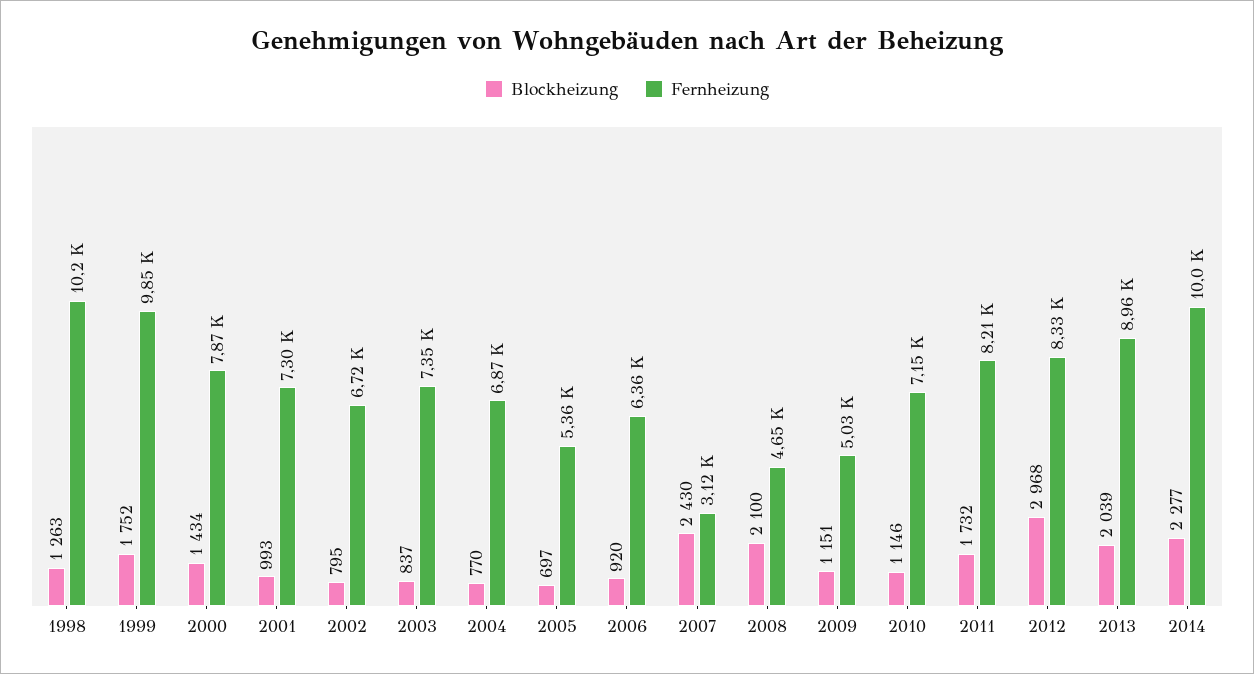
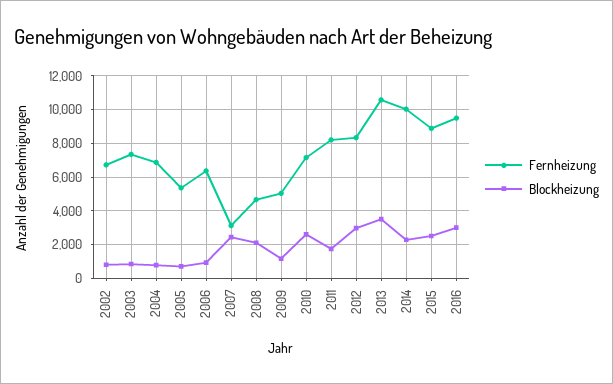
Blockheizung, 1998: 1263 -> none
Fernheizung, 1998: 10200 -> none
Blockheizung, 1999: 1752 -> none
Fernheizung, 1999: 9850 -> none
Blockheizung, 2000: 1434 -> none
Fernheizung, 2000: 7870 -> none
Blockheizung, 2001: 993 -> none
Fernheizung, 2001: 7300 -> none
Blockheizung, 2010: 1146 -> 2500
Blockheizung, 2013: 2039 -> 3500
Fernheizung, 2013: 8960 -> 10500
Fernheizung, 2015: none -> 9000
Blockheizung, 2015: none -> 2500
Fernheizung, 2016: none -> 9500
Blockheizung, 2016: none -> 3000

